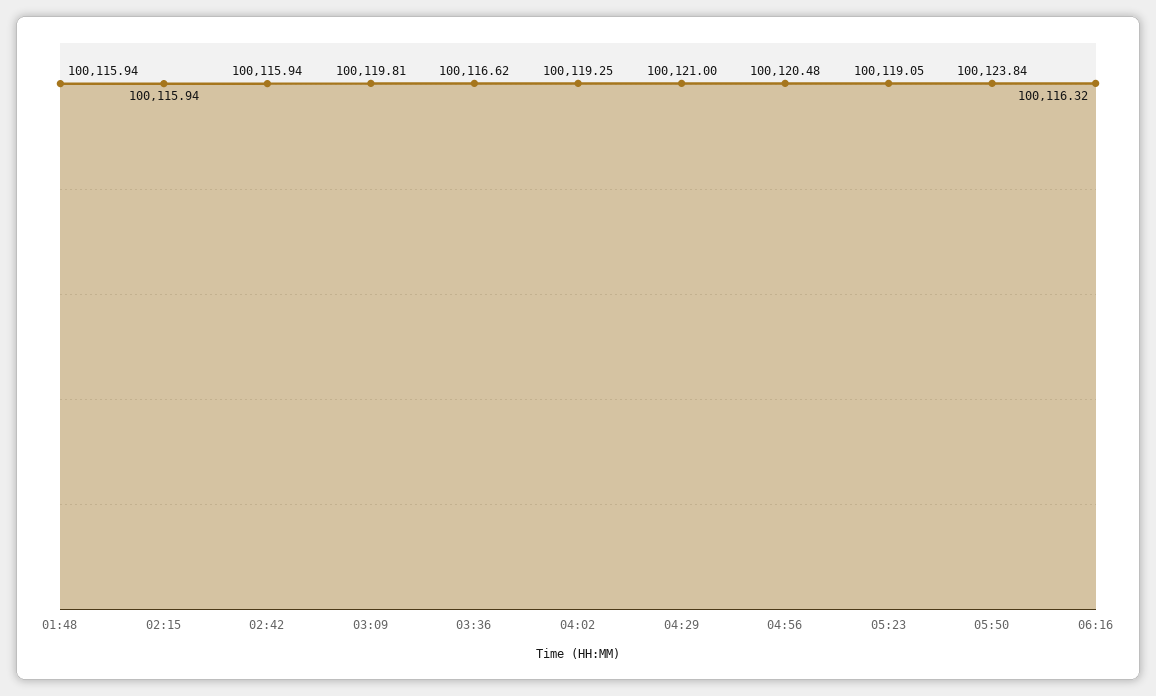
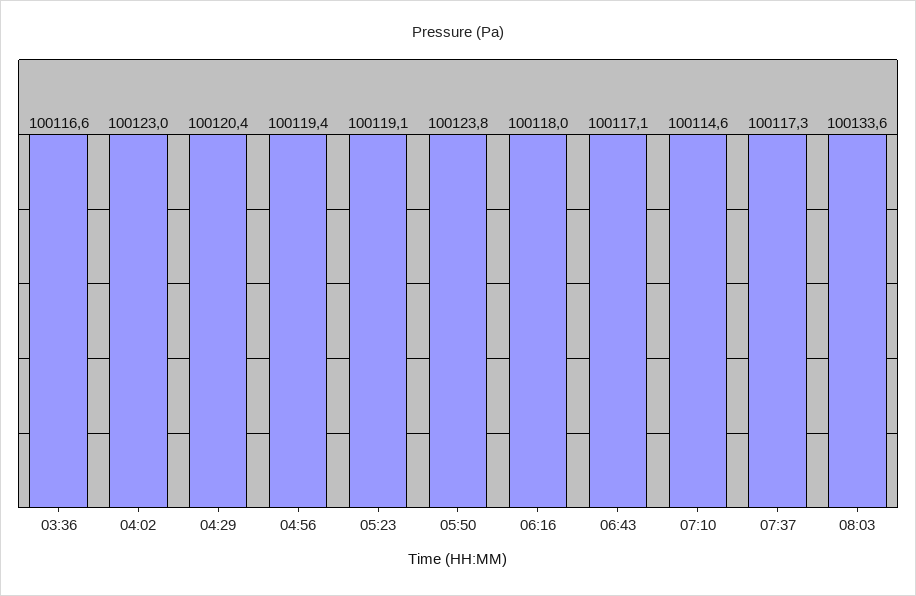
01:48: 100115.94 -> none
02:15: 100115.94 -> none
02:42: 100115.94 -> none
03:09: 100119.81 -> none
04:02: 100119.25 -> 100123
04:29: 100121 -> 100120.4
04:56: 100120.48 -> 100119.4
06:16: 100116.32 -> 100118
06:43: none -> 100117.1
07:10: none -> 100114.6
07:37: none -> 100117.3
08:03: none -> 100133.6

